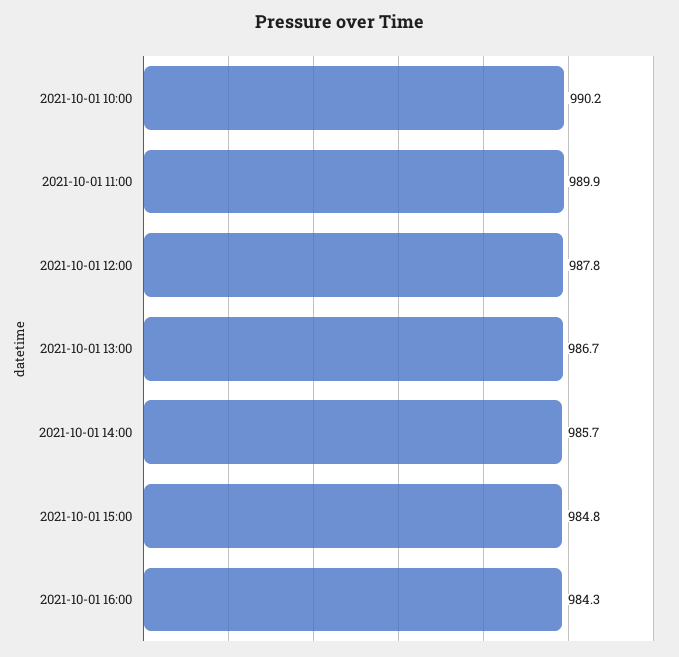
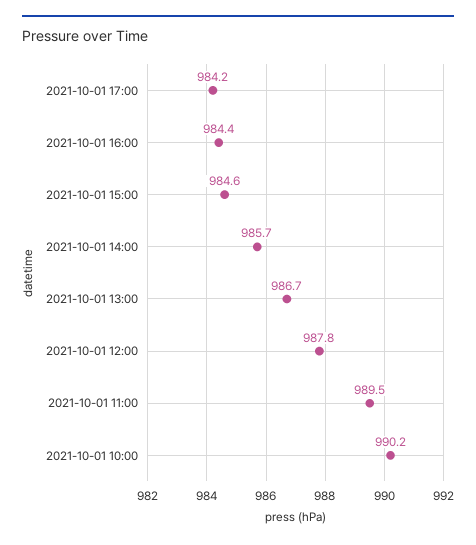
2021-10-01 11:00: 989.9 -> 989.5
2021-10-01 15:00: 984.8 -> 984.6
2021-10-01 16:00: 984.3 -> 984.4
2021-10-01 17:00: none -> 984.2

